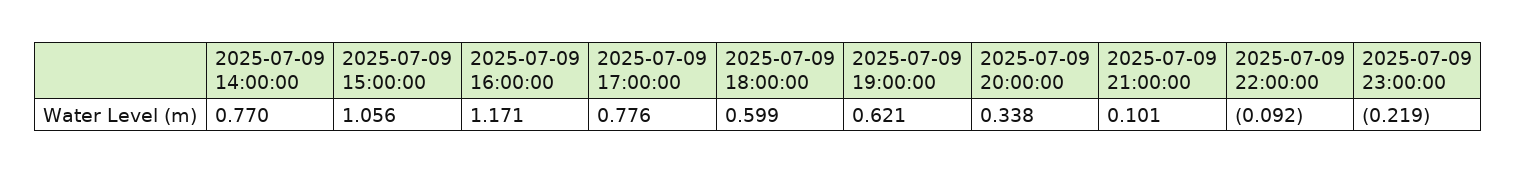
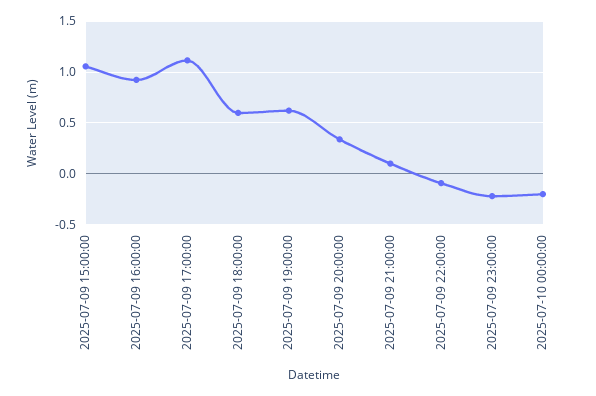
2025-07-09 14:00:00: 0.77 -> none
2025-07-09 16:00:00: 1.171 -> 0.9
2025-07-09 17:00:00: 0.776 -> 1.1
2025-07-10 00:00:00: none -> -0.2

